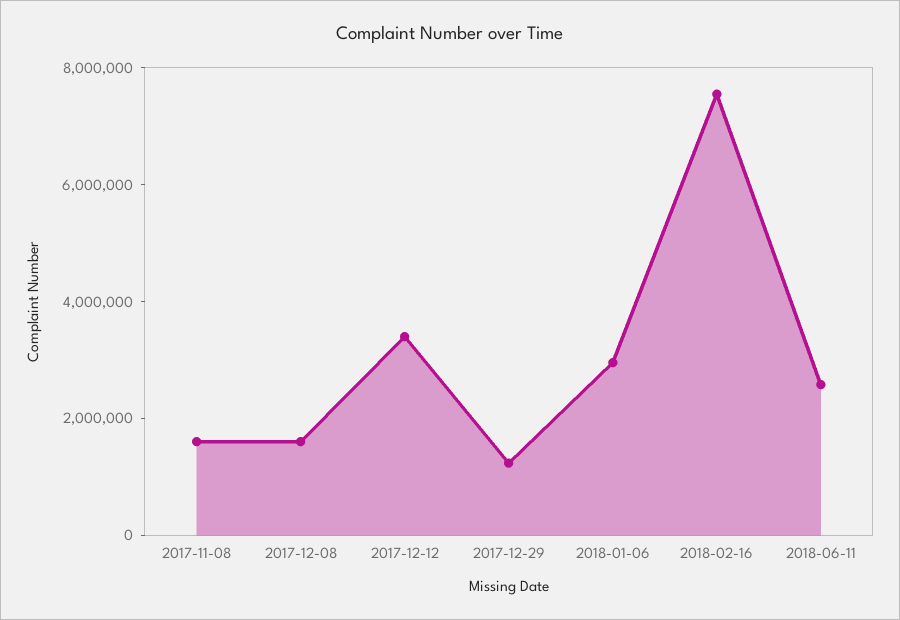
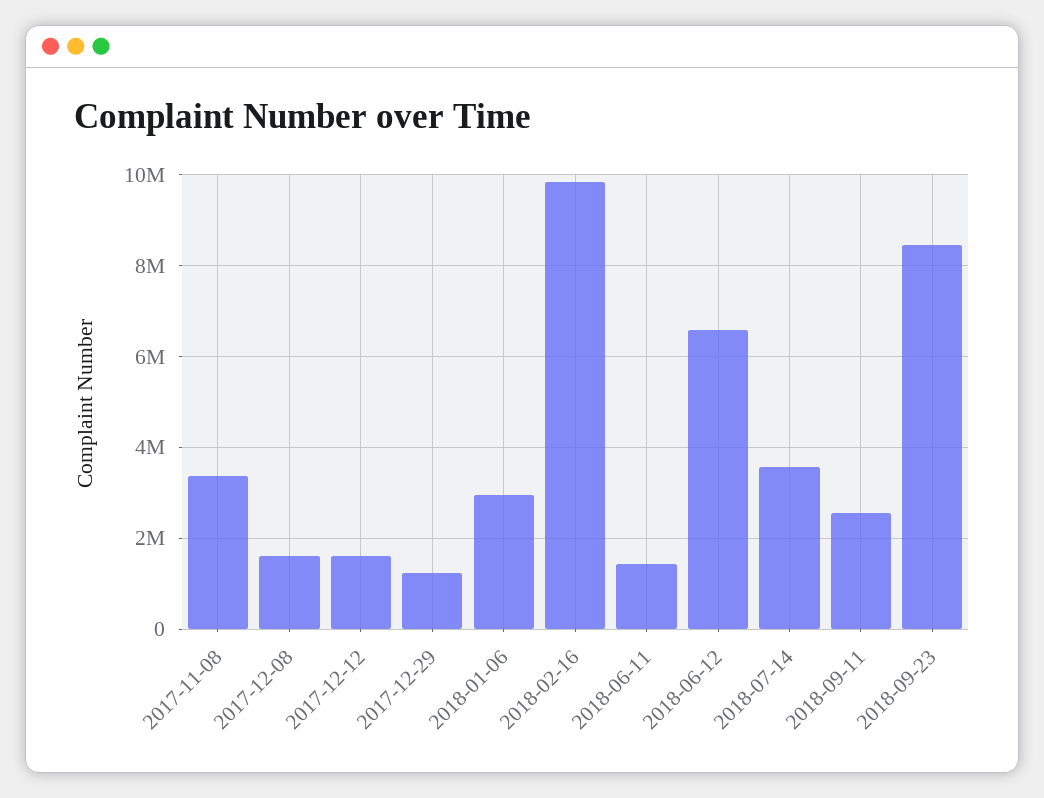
2017-11-08: 1500000 -> 3400000
2017-12-12: 3500000 -> 1600000
2018-02-16: 7500000 -> 9800000
2018-06-11: 2500000 -> 1400000
2018-06-12: none -> 6600000
2018-07-14: none -> 3600000
2018-09-11: none -> 2600000
2018-09-23: none -> 8400000

